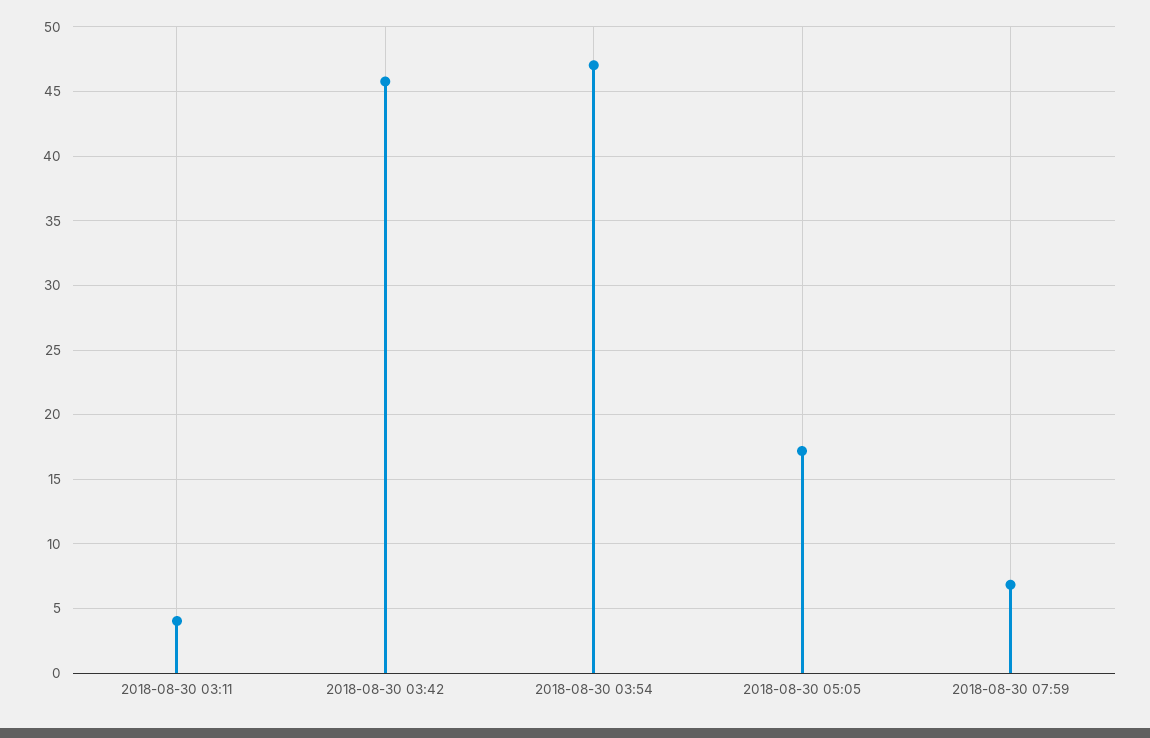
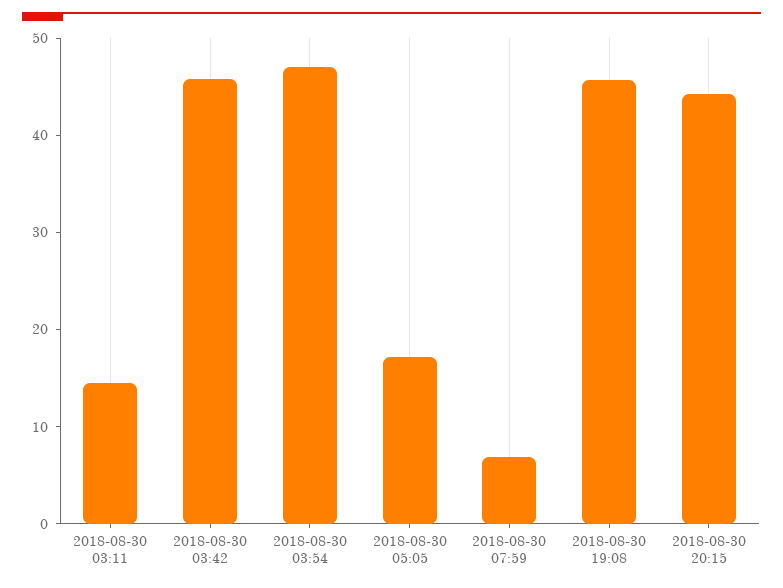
2018-08-30 03:11: 4 -> 14
2018-08-30 19:08: none -> 46
2018-08-30 20:15: none -> 44

